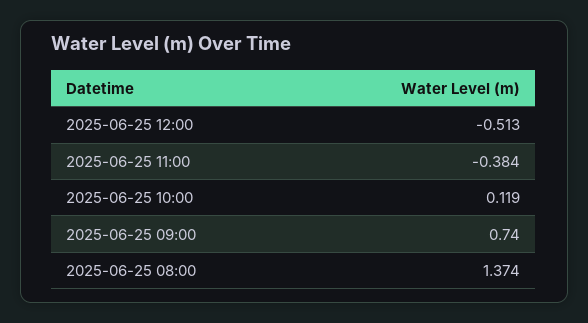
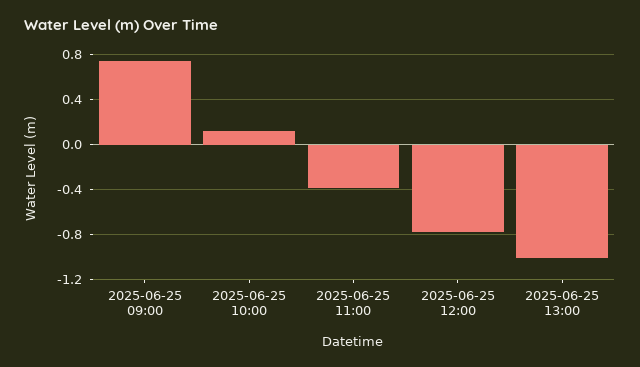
2025-06-25 12:00: -0.513 -> -0.8
2025-06-25 08:00: 1.374 -> none
2025-06-25 13:00: none -> -1

